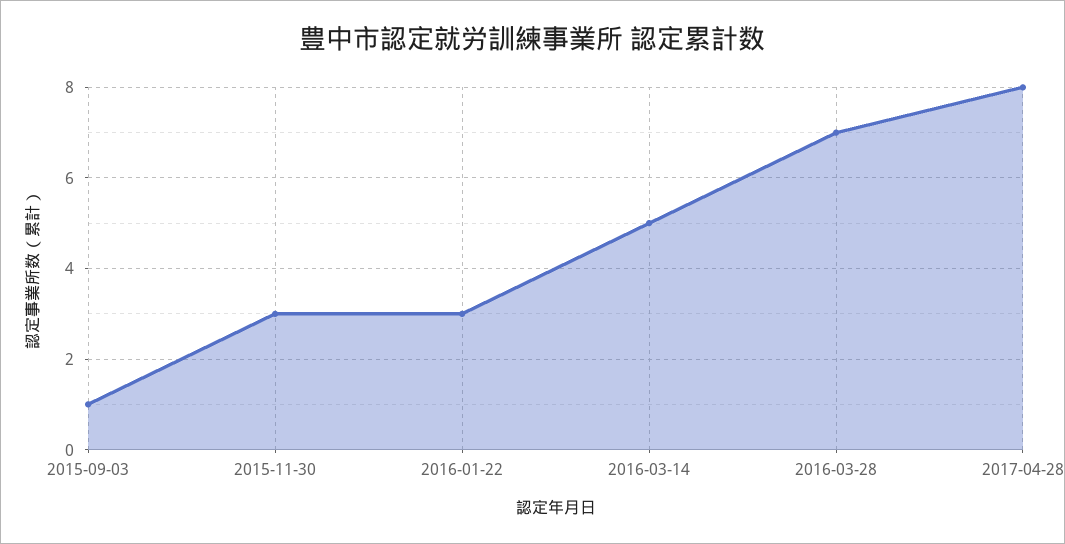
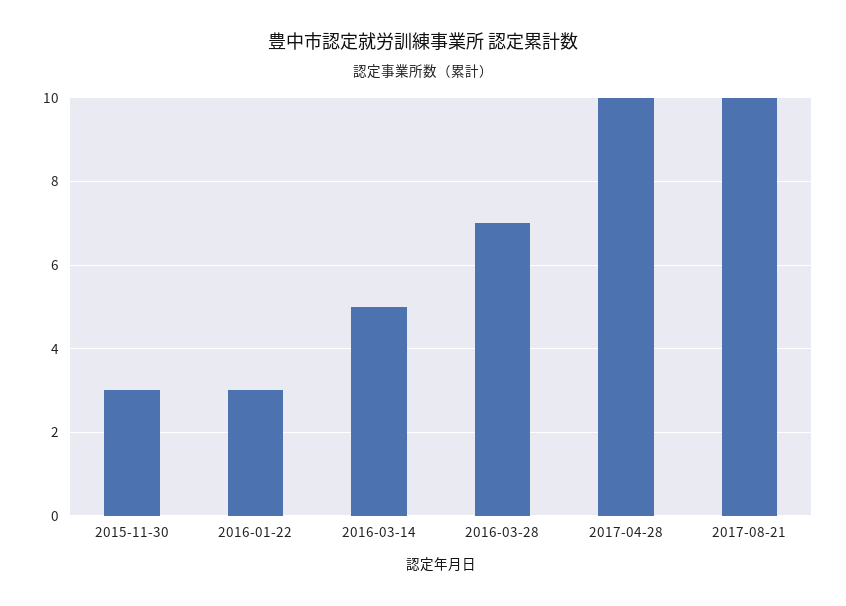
2015-09-03: 1 -> none
2017-04-28: 8 -> 10
2017-08-21: none -> 10

